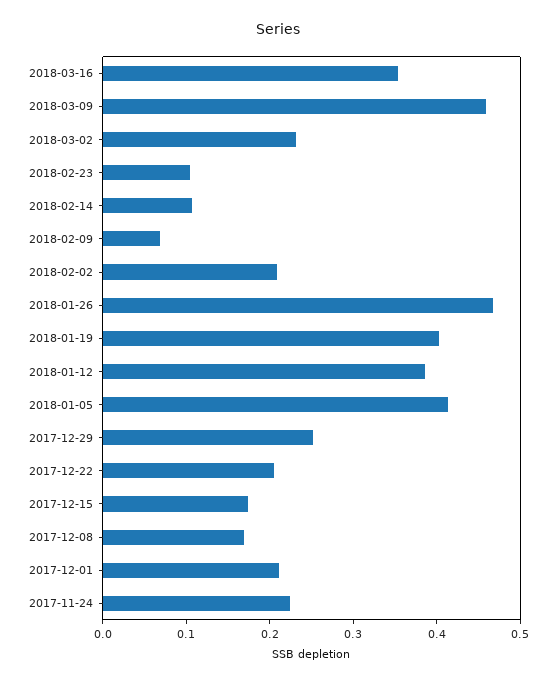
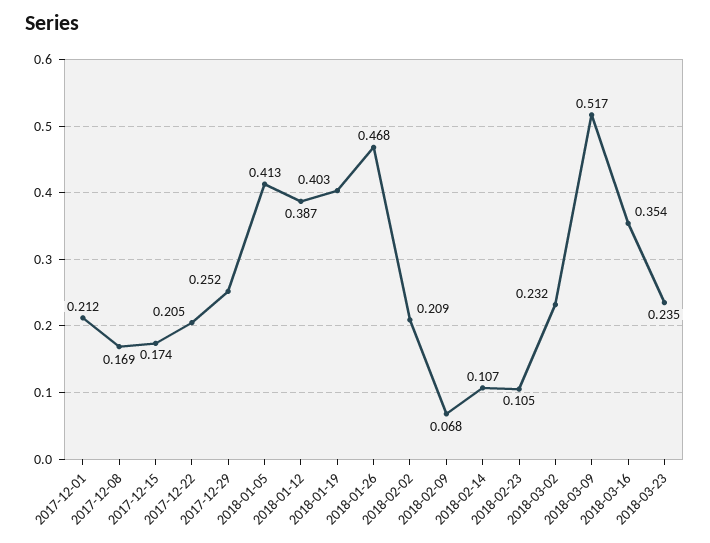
2018-03-09: 0.46 -> 0.517
2017-11-24: 0.22 -> none
2018-03-23: none -> 0.235

